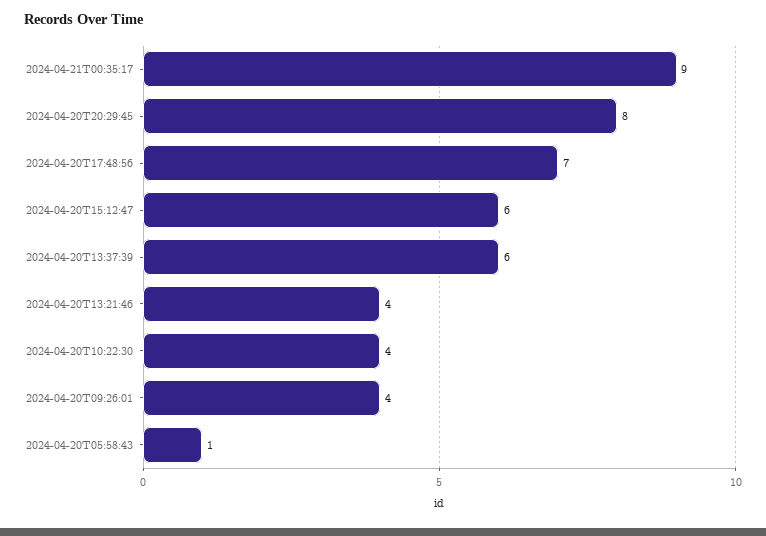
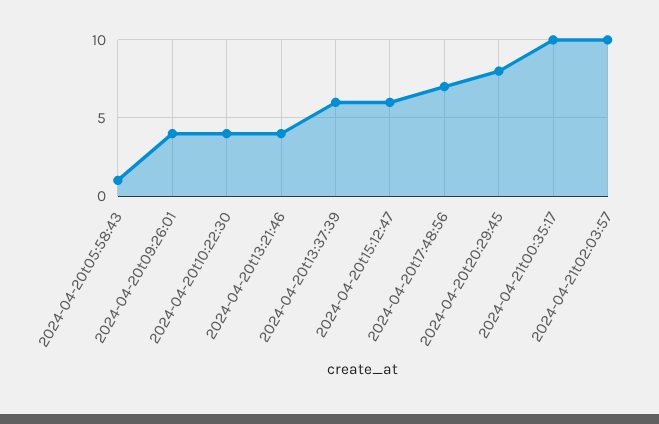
2024-04-21T00:35:17: 9 -> 10
2024-04-21t02:03:57: none -> 10

